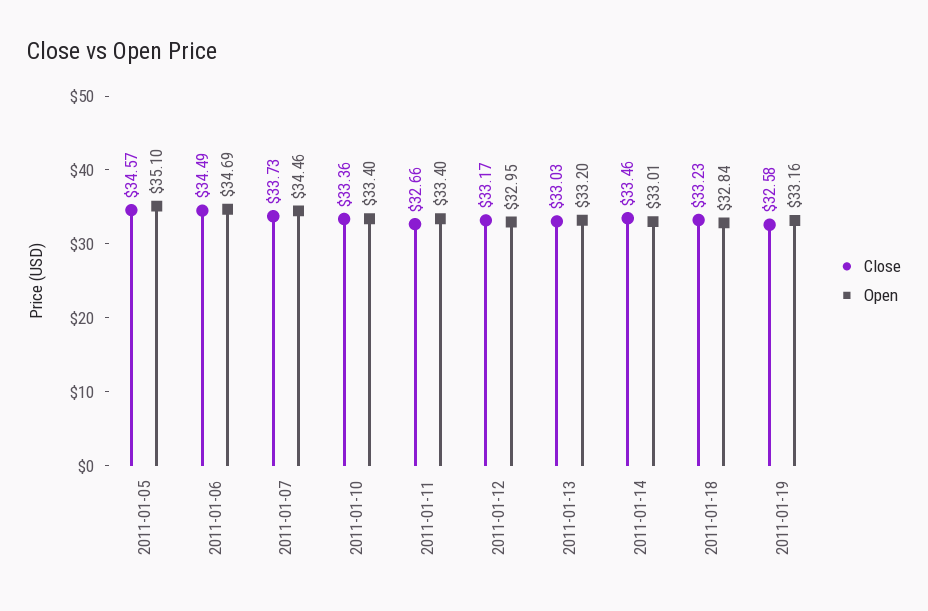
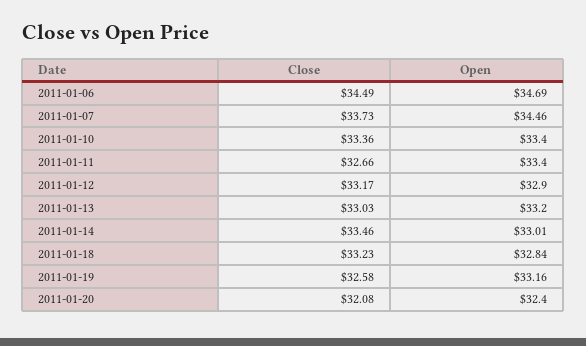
Close, 2011-01-05: 34.57 -> none
Open, 2011-01-05: 35.1 -> none
Open, 2011-01-12: 32.95 -> 32.9
Close, 2011-01-20: none -> 32.08
Open, 2011-01-20: none -> 32.4

